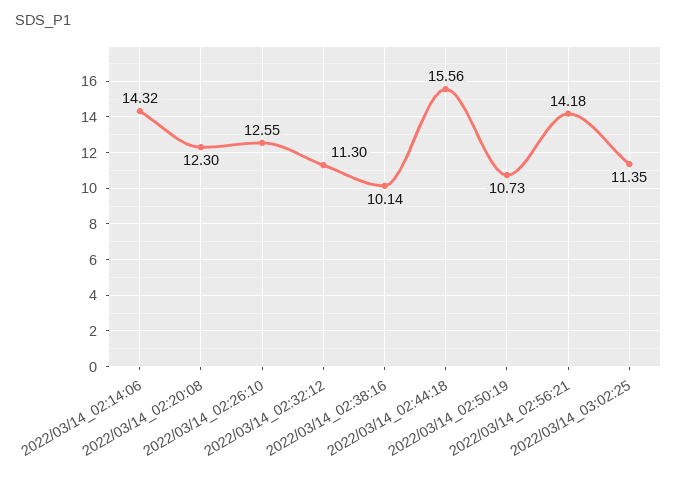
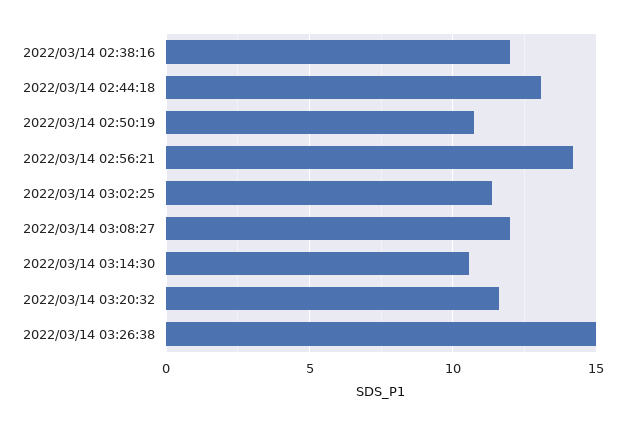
2022/03/14_02:14:06: 14.32 -> none
2022/03/14_02:20:08: 12.3 -> none
2022/03/14_02:26:10: 12.55 -> none
2022/03/14_02:32:12: 11.3 -> none
2022/03/14_02:38:16: 10.14 -> 12
2022/03/14_02:44:18: 15.56 -> 13
2022/03/14 03:08:27: none -> 12
2022/03/14 03:14:30: none -> 10.5
2022/03/14 03:20:32: none -> 11.5
2022/03/14 03:26:38: none -> 15

